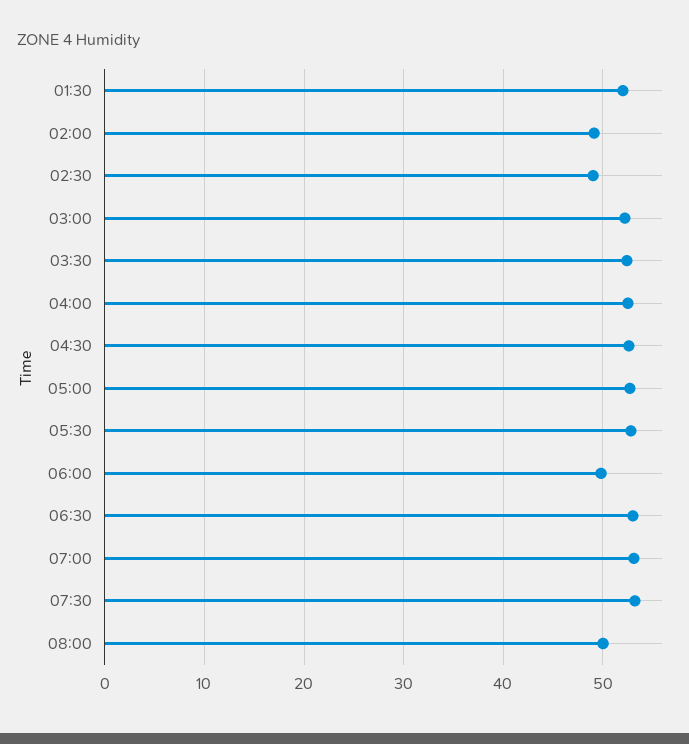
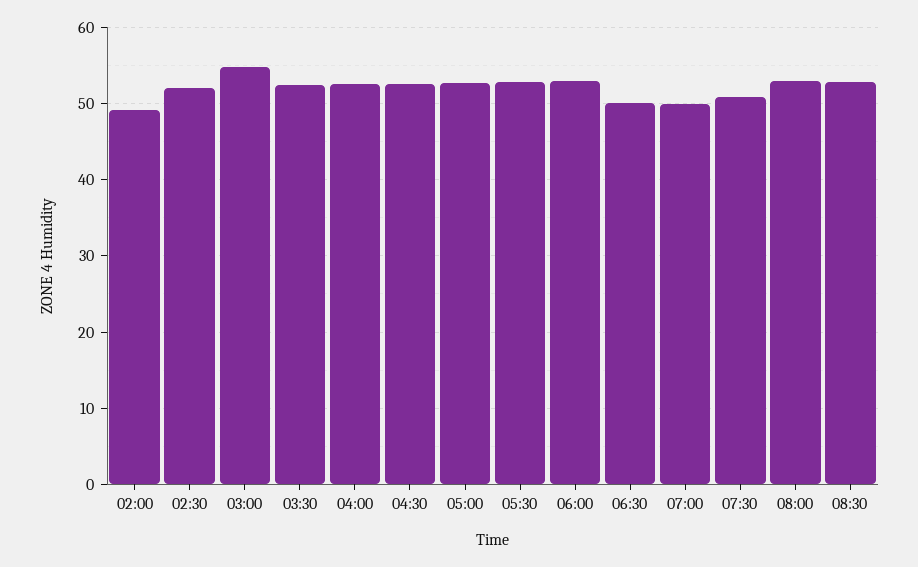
01:30: 52 -> none
02:30: 49 -> 52
03:00: 52 -> 55
06:00: 50 -> 53
06:30: 53 -> 50
07:00: 53 -> 50
07:30: 53 -> 51
08:00: 50 -> 53
08:30: none -> 53

